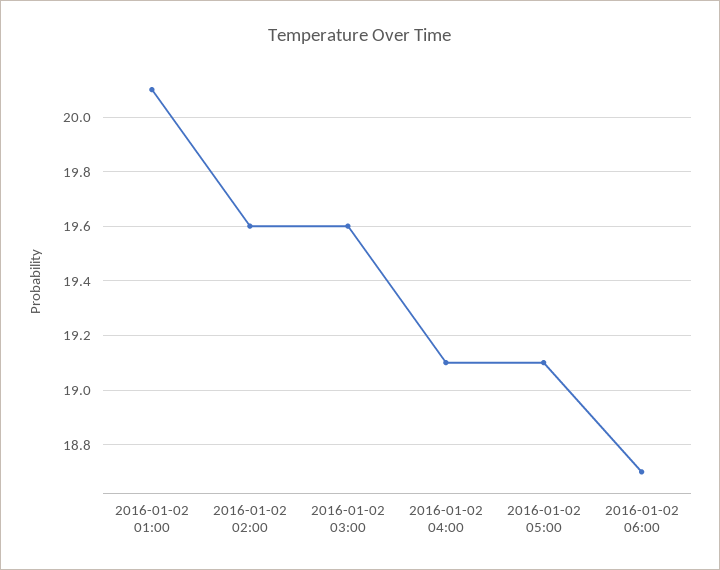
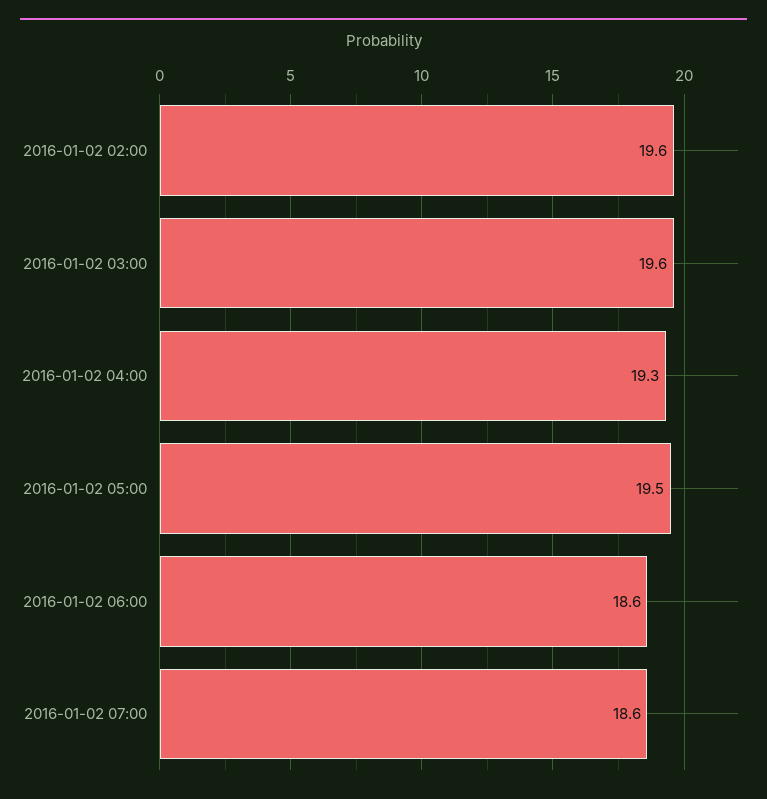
2016-01-02 01:00: 20.1 -> none
2016-01-02 04:00: 19.1 -> 19.3
2016-01-02 05:00: 19.1 -> 19.5
2016-01-02 06:00: 18.7 -> 18.6
2016-01-02 07:00: none -> 18.6

